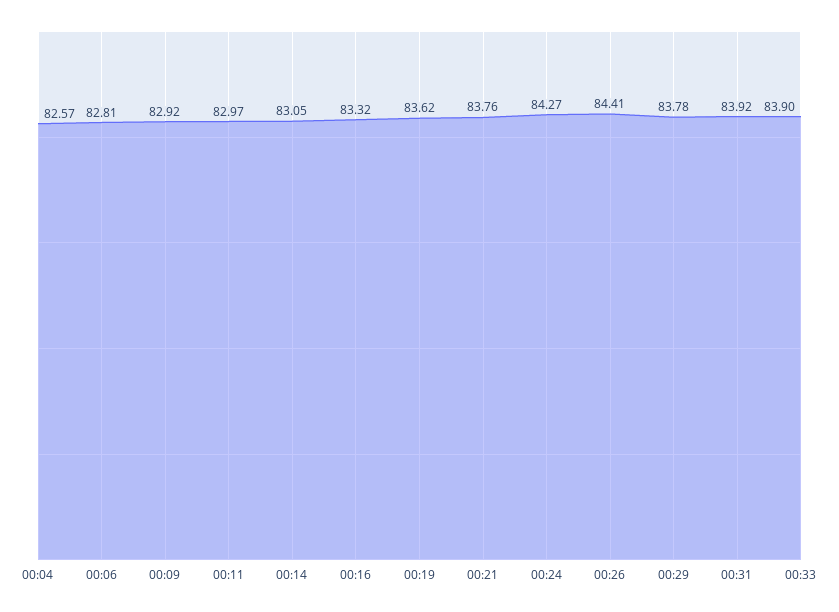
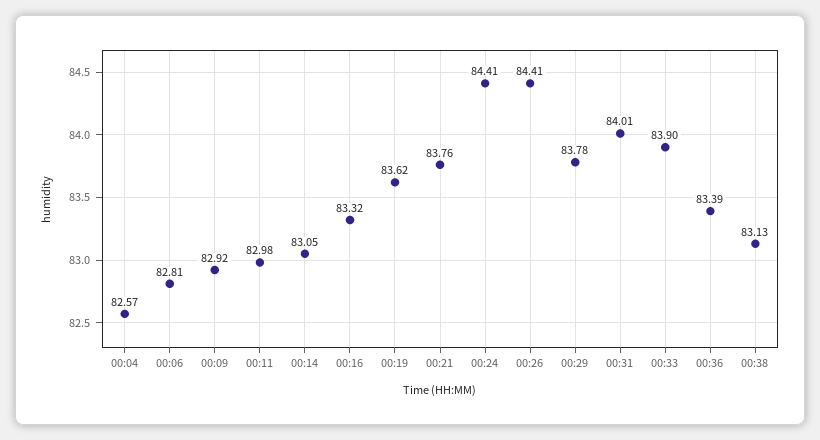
00:11: 82.97 -> 82.98
00:24: 84.27 -> 84.41
00:31: 83.92 -> 84.01
00:36: none -> 83.39
00:38: none -> 83.13

